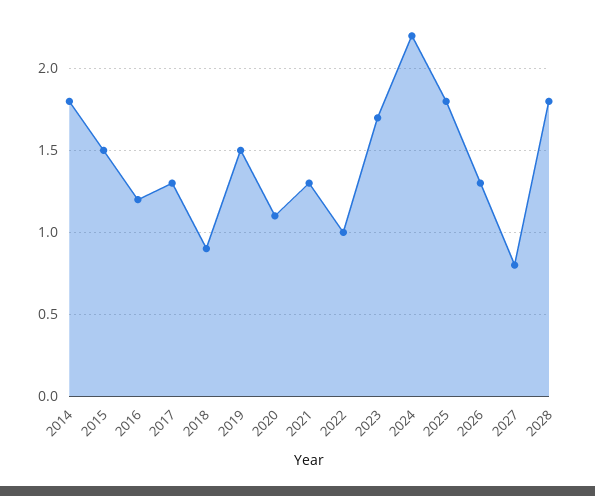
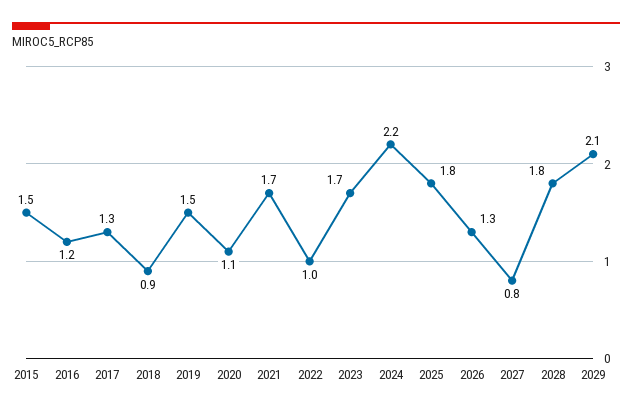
2014: 1.8 -> none
2021: 1.3 -> 1.7
2029: none -> 2.1

